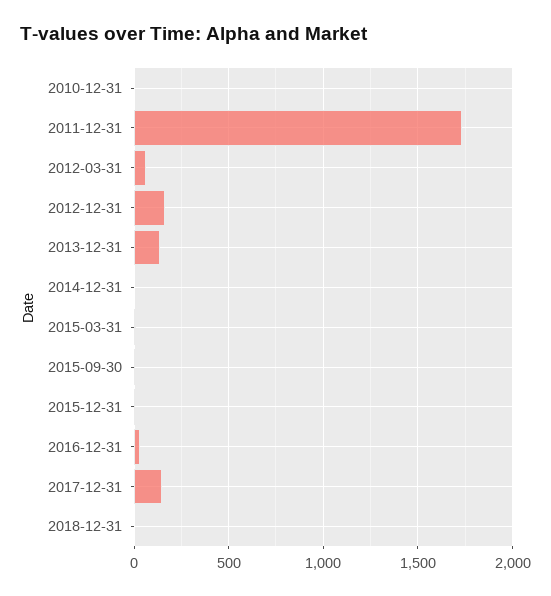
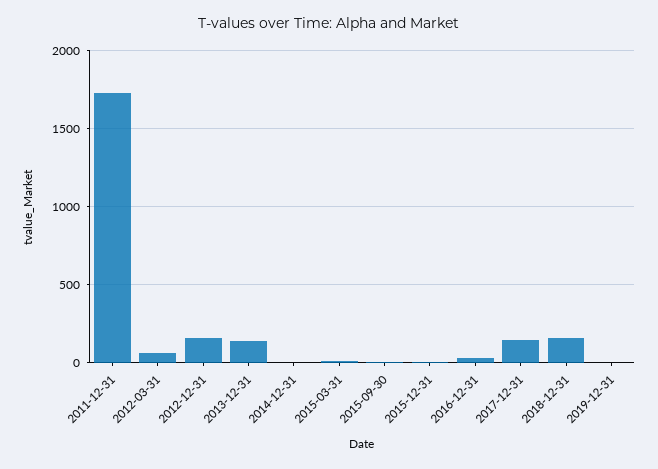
2010-12-31: 0 -> none
2018-12-31: 0 -> 150
2019-12-31: none -> 0

